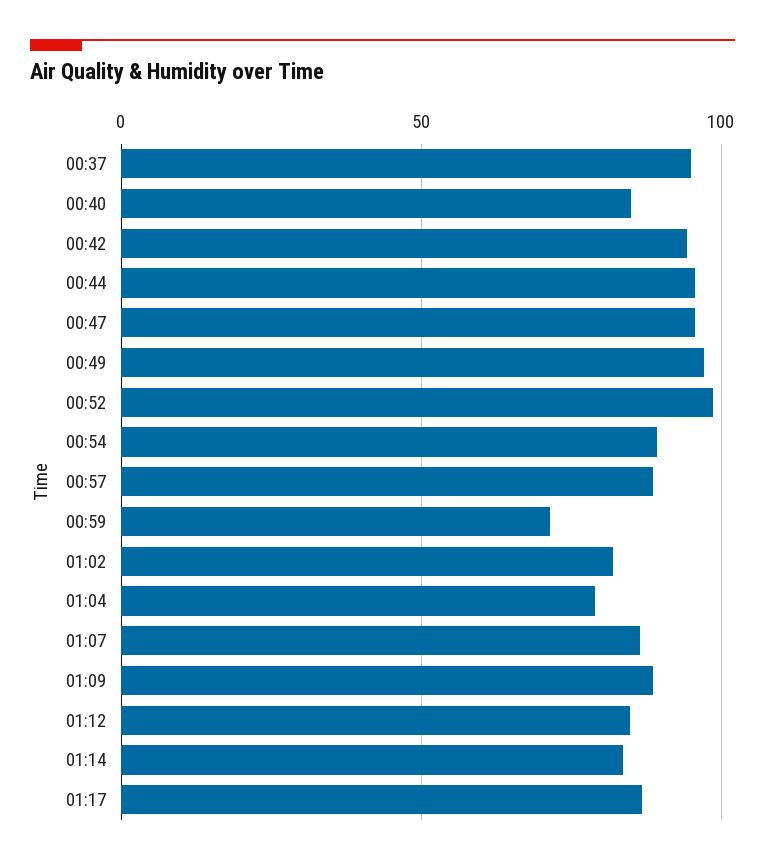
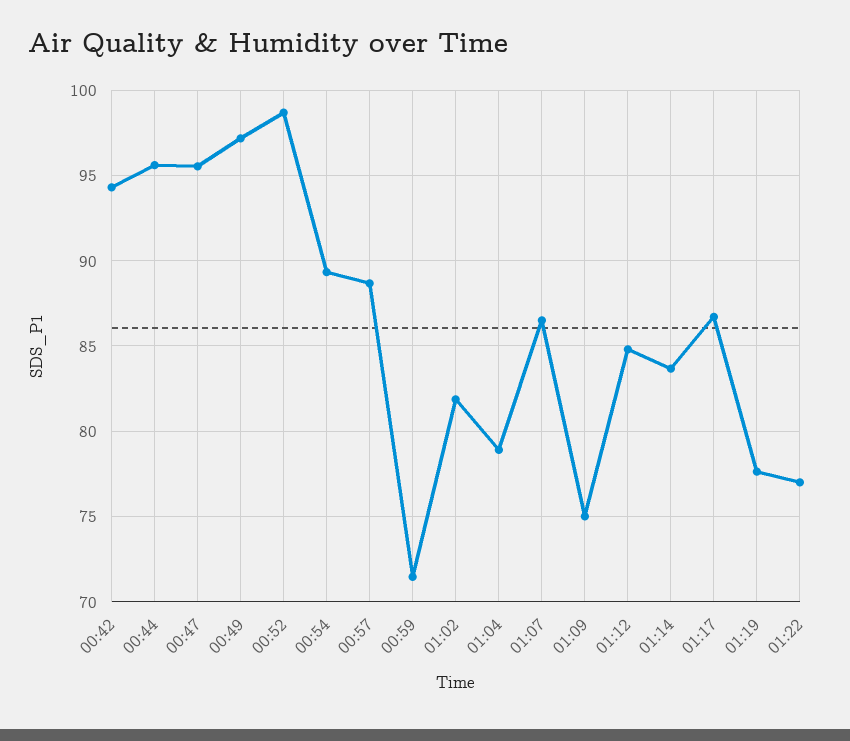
00:37: 95 -> none
00:40: 85 -> none
01:09: 90 -> 75
01:19: none -> 77.5
01:22: none -> 77

